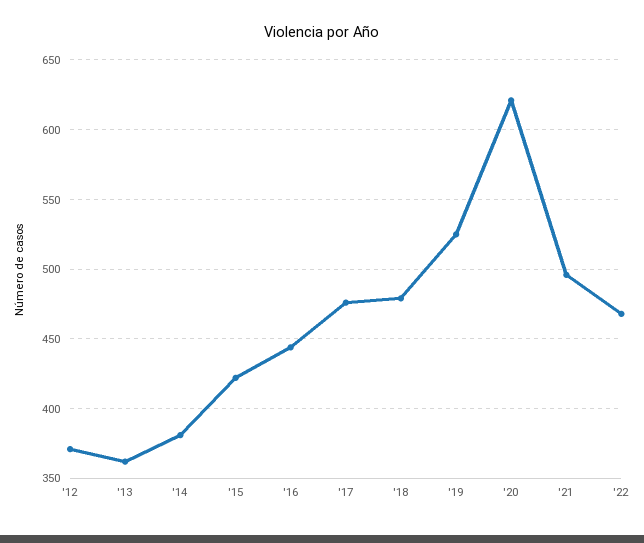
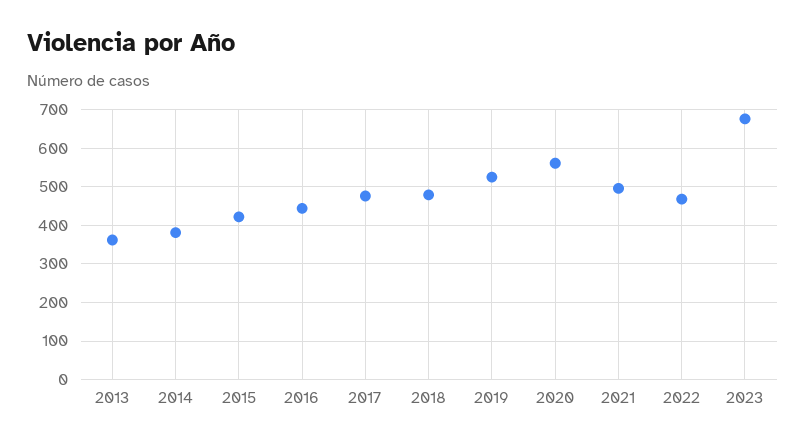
'12: 370 -> none
'20: 620 -> 560
2023: none -> 680

